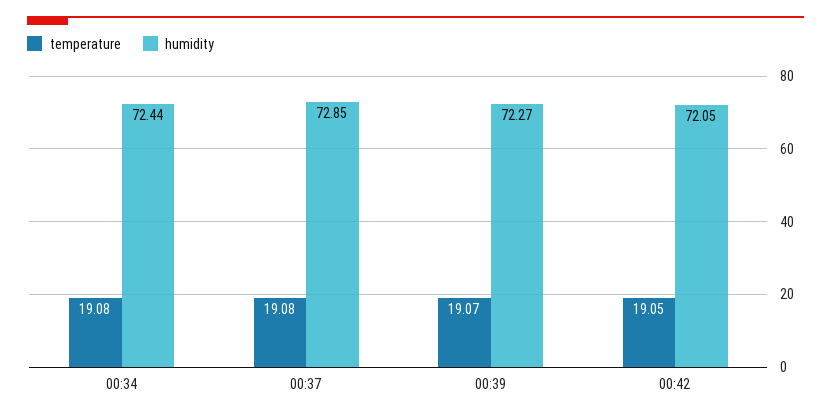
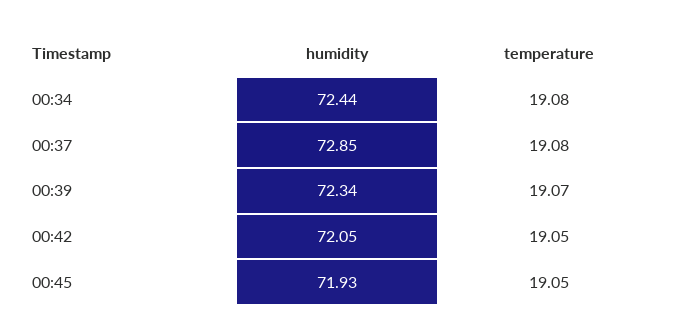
humidity, 00:39: 72.27 -> 72.34
humidity, 00:45: none -> 71.93
temperature, 00:45: none -> 19.05

